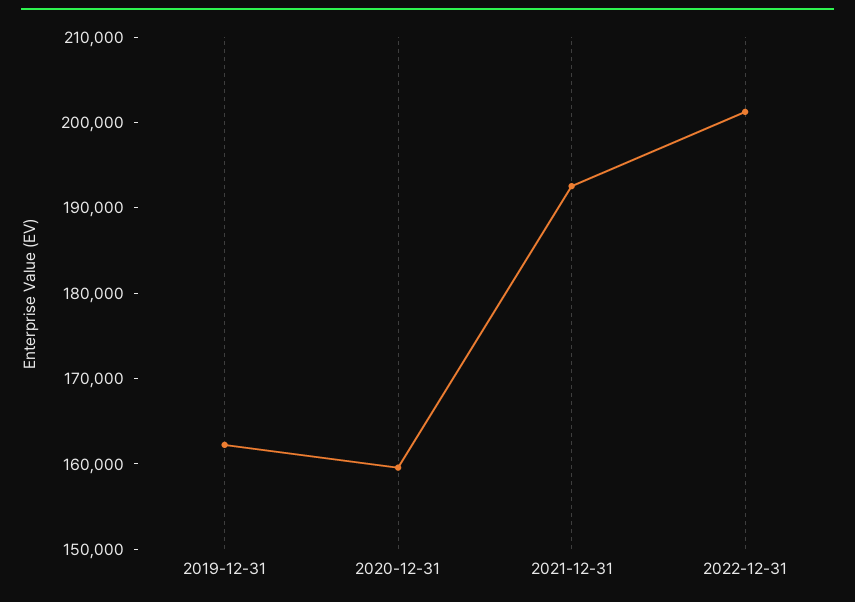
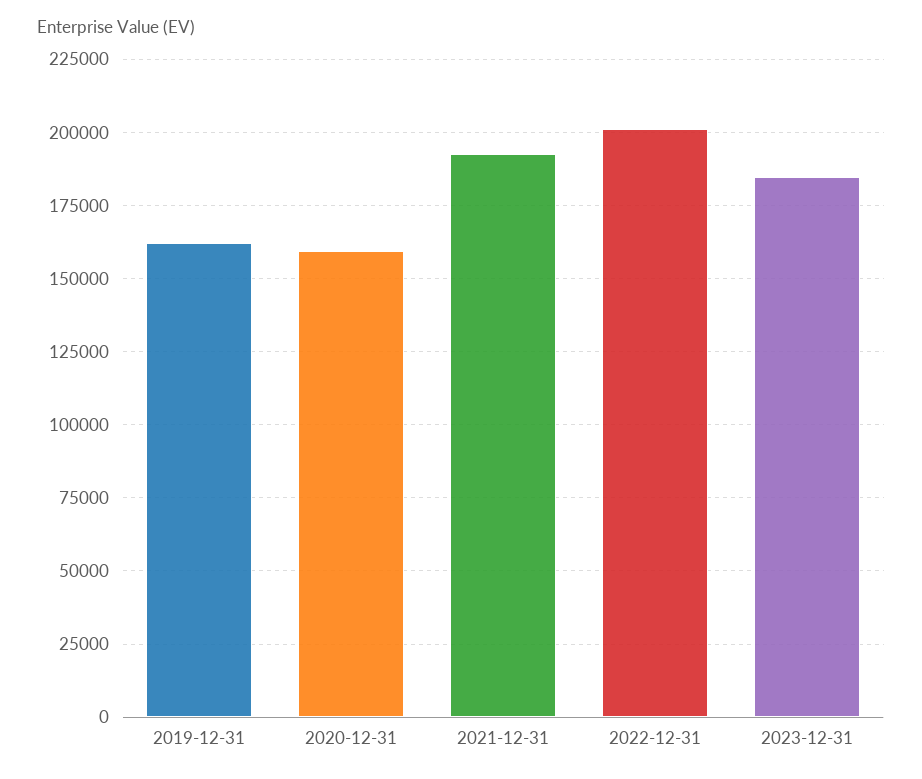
2023-12-31: none -> 185000

